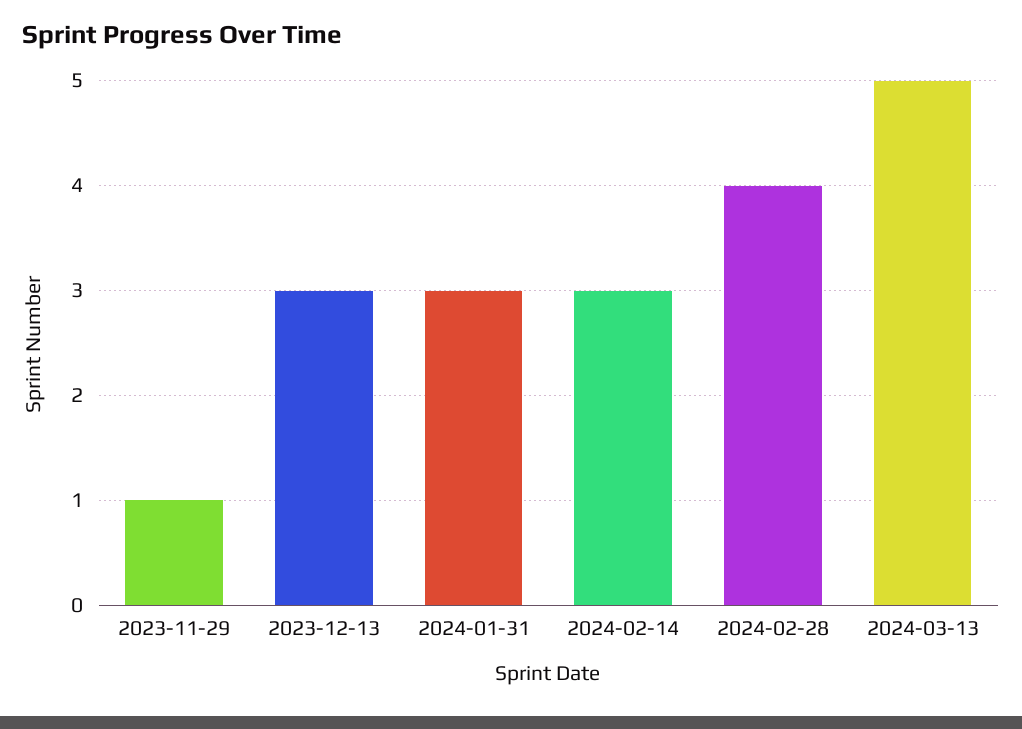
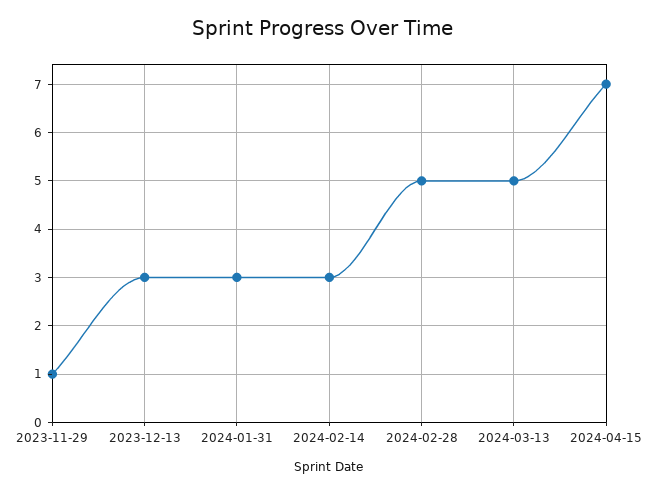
2024-02-28: 4 -> 5
2024-04-15: none -> 7

